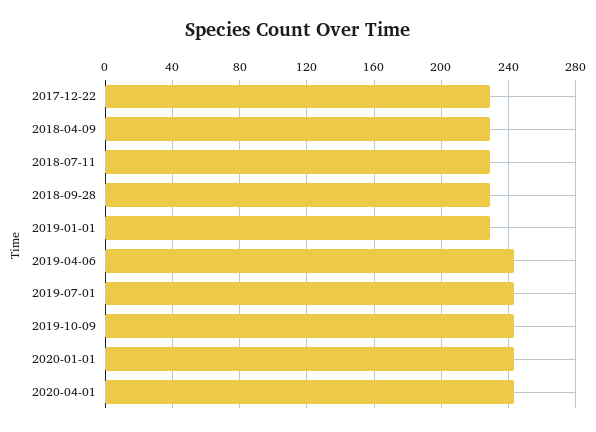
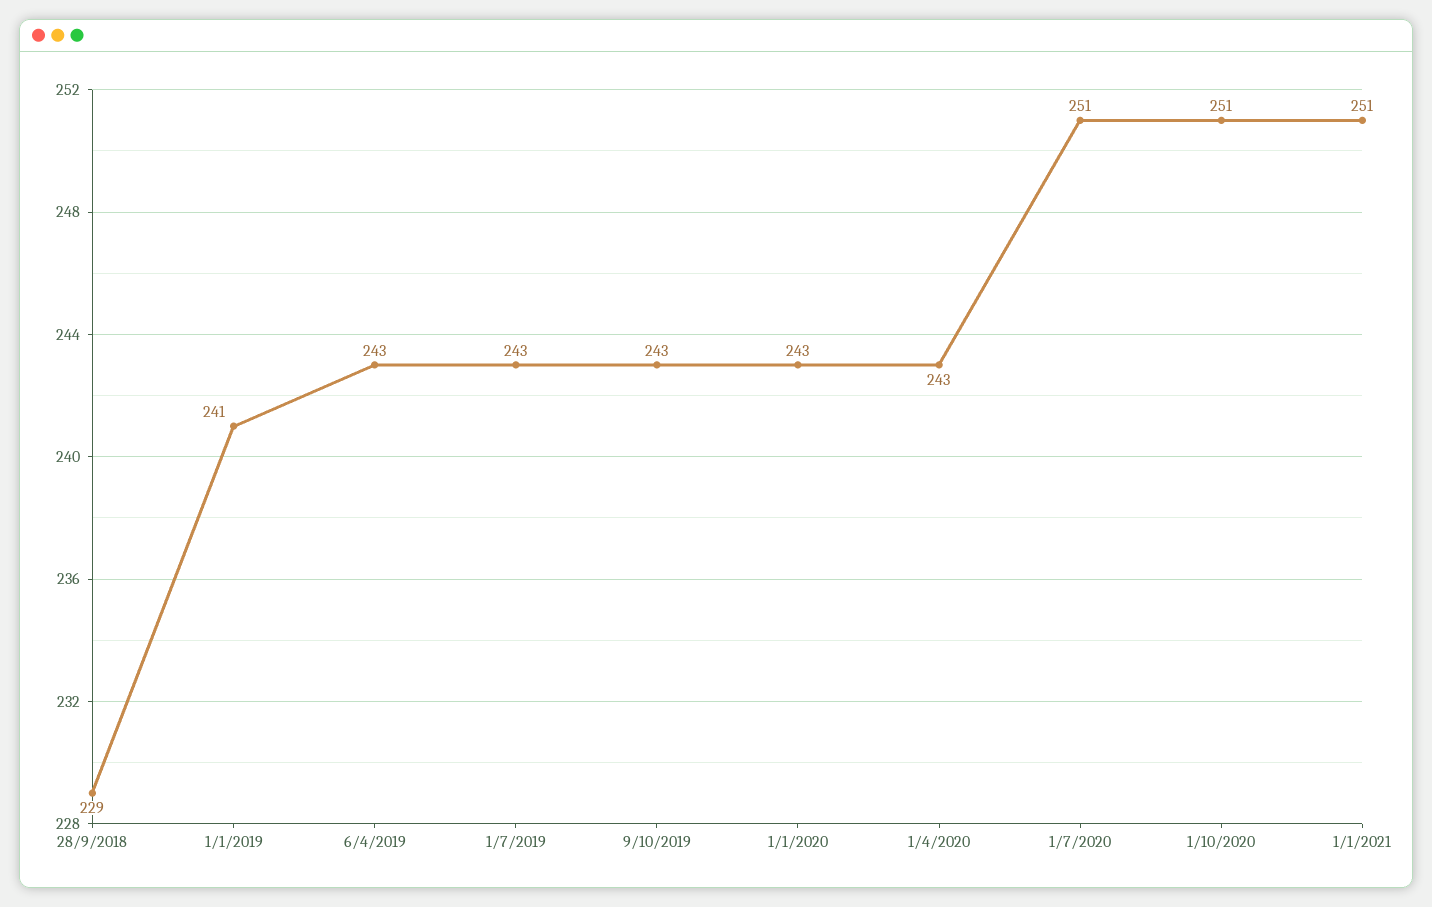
2017-12-22: 230 -> none
2018-04-09: 230 -> none
2018-07-11: 230 -> none
2019-01-01: 230 -> 241
1/7/2020: none -> 251
1/10/2020: none -> 251
1/1/2021: none -> 251

